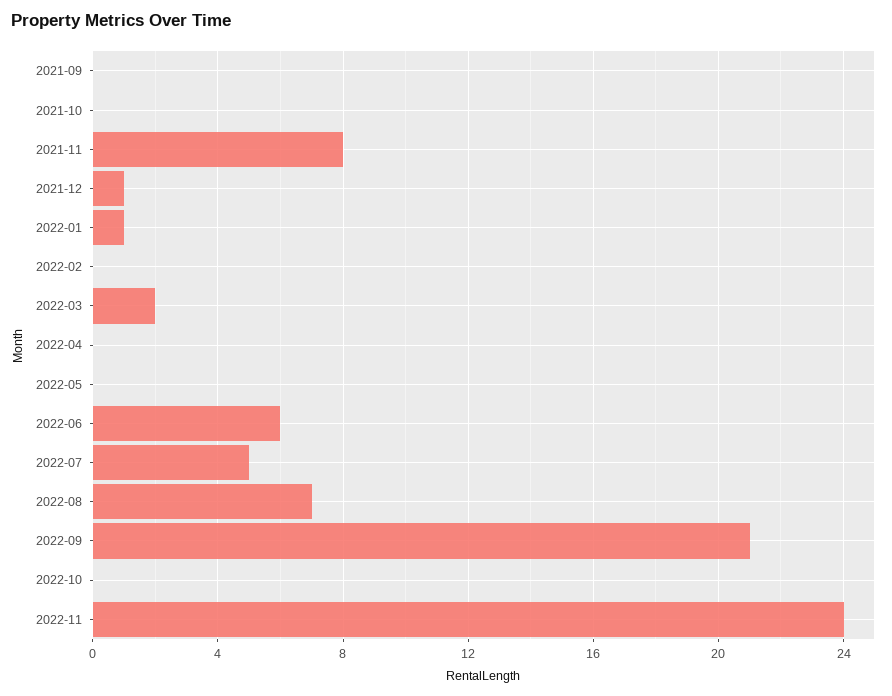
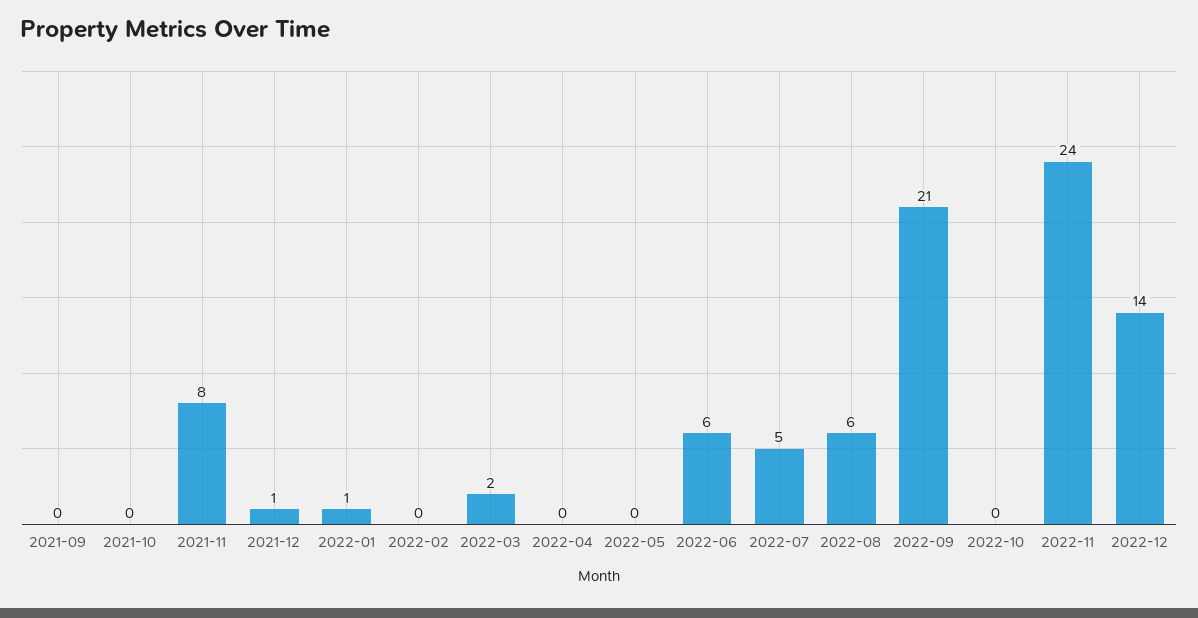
2022-08: 7 -> 6
2022-12: none -> 14

